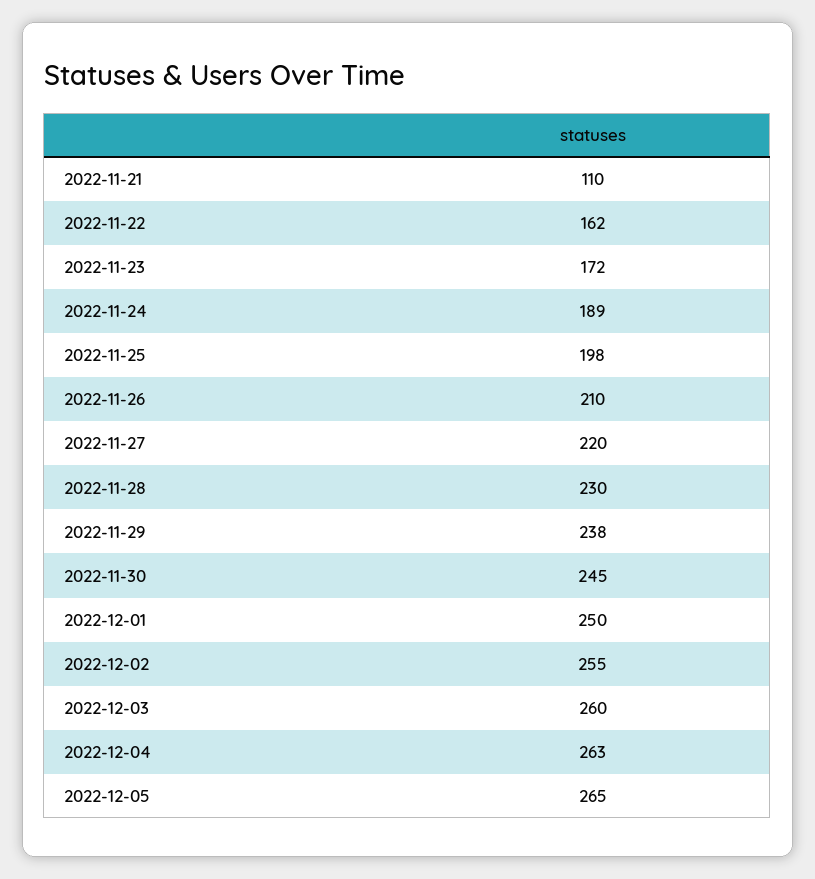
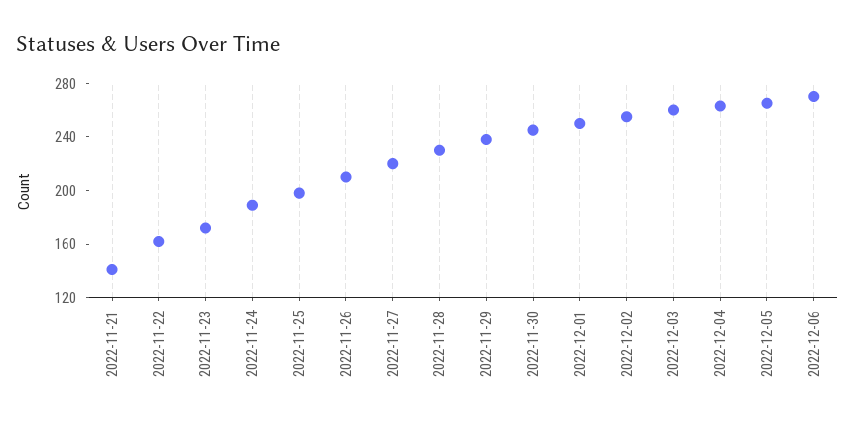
2022-11-21: 110 -> 140
2022-12-06: none -> 270

